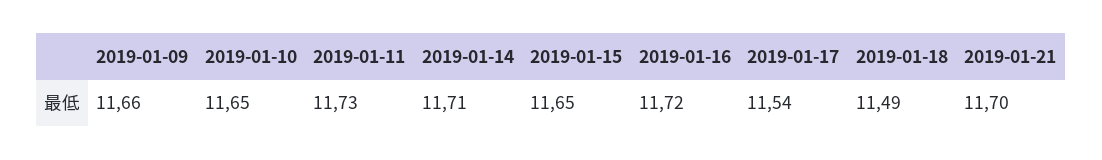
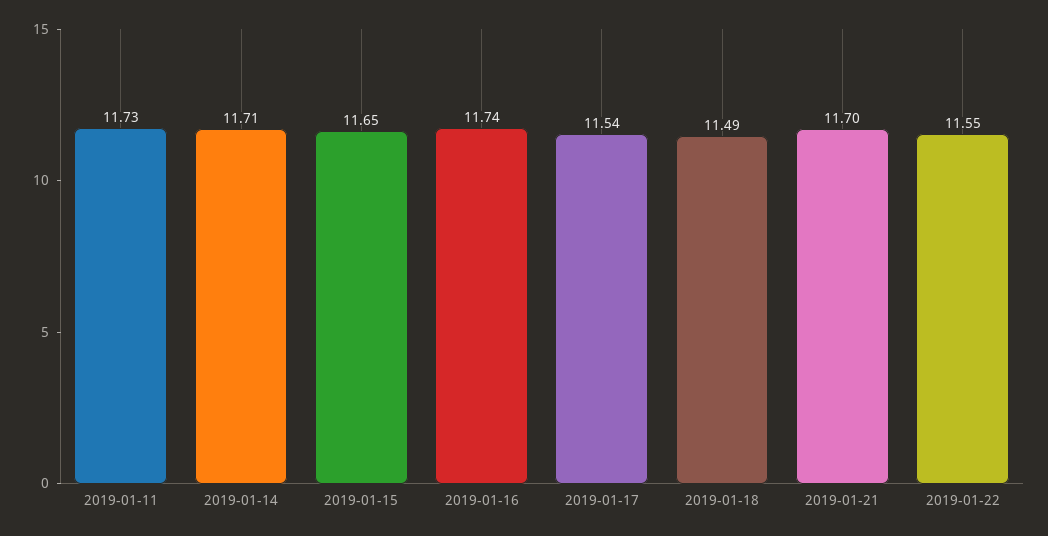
2019-01-09: 11.66 -> none
2019-01-10: 11.65 -> none
2019-01-16: 11.72 -> 11.74
2019-01-22: none -> 11.55

